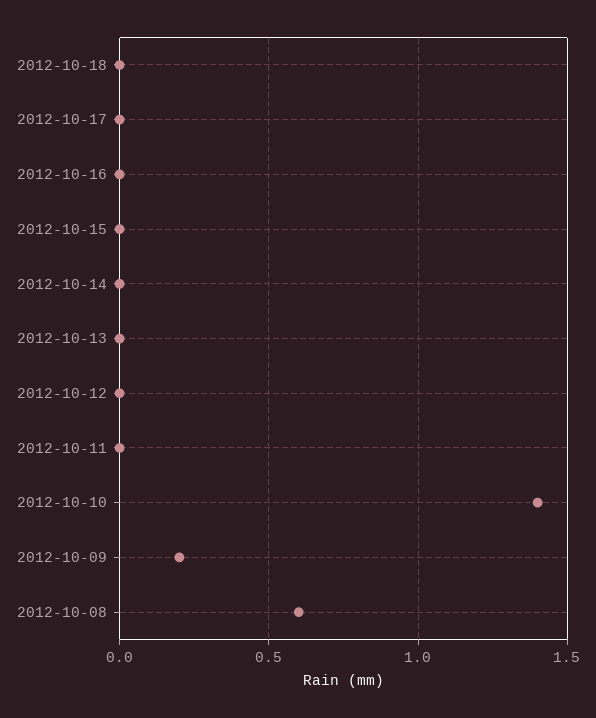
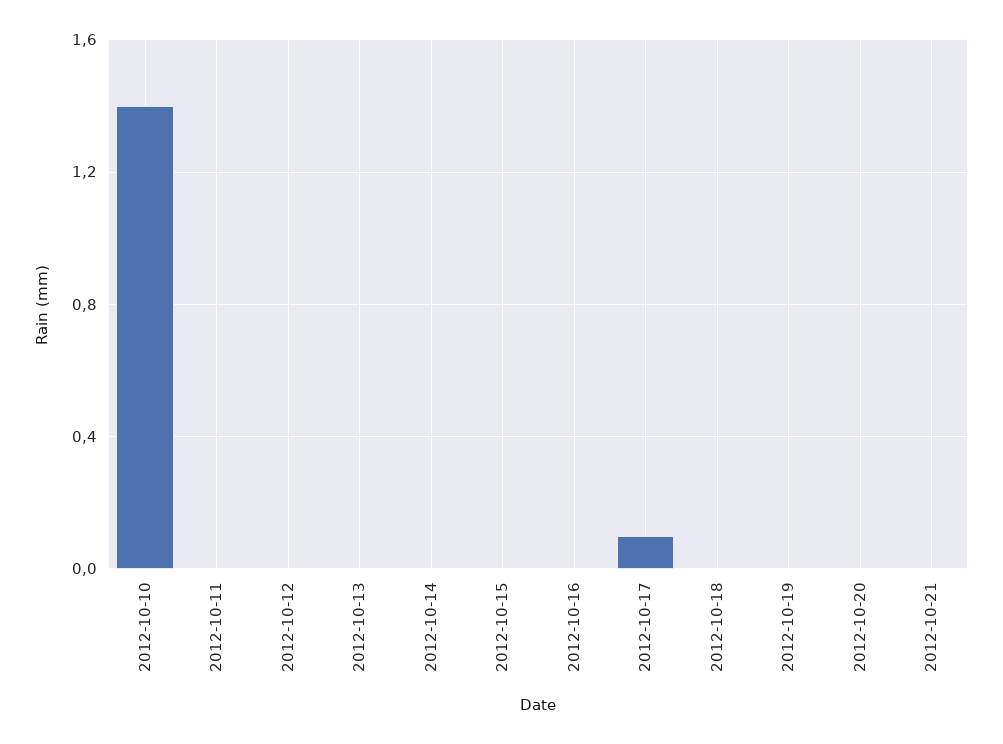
2012-10-17: 0 -> 0.1
2012-10-09: 0.2 -> none
2012-10-08: 0.6 -> none
2012-10-19: none -> 0
2012-10-20: none -> 0
2012-10-21: none -> 0

